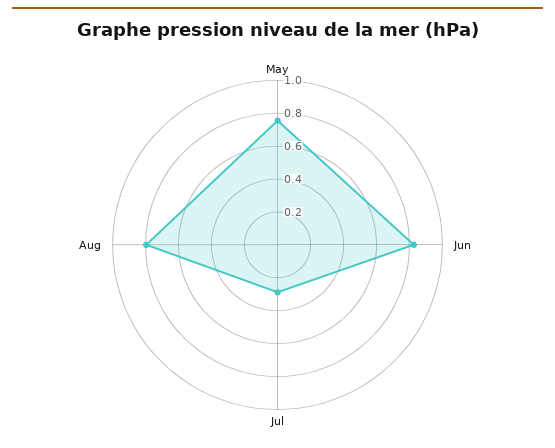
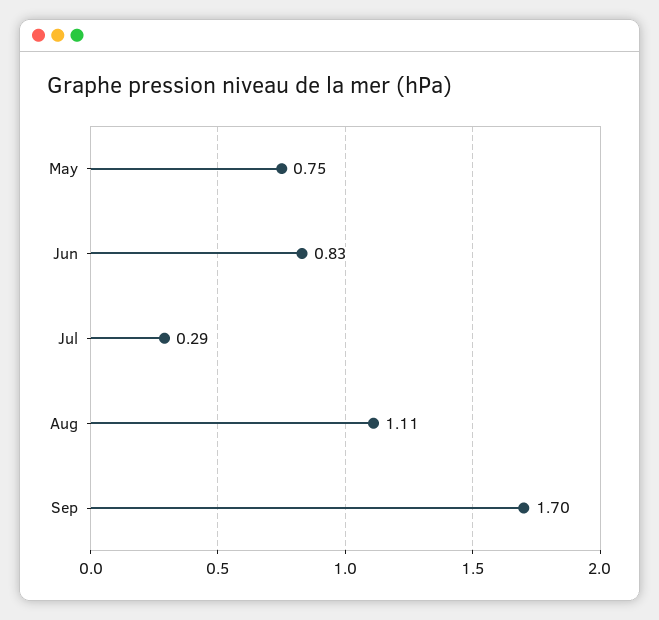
Aug: 0.8 -> 1.11
Sep: none -> 1.7

